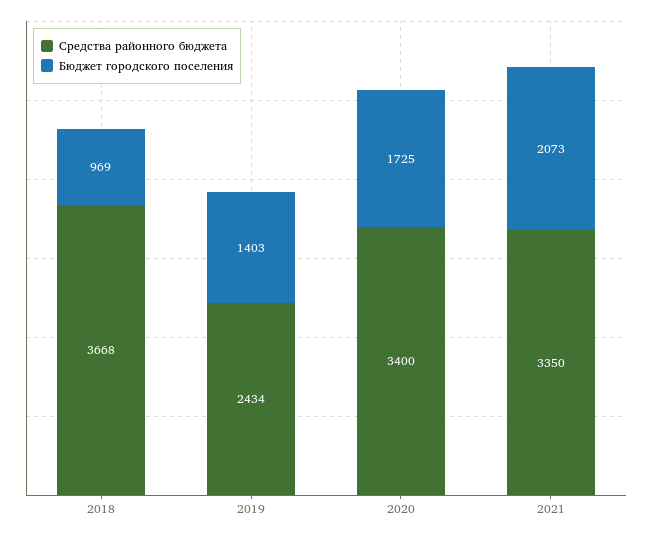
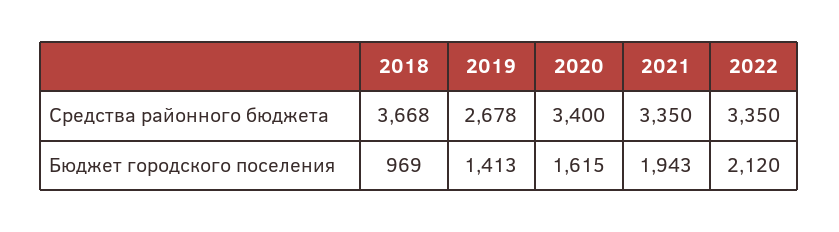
Средства районного бюджета, 2019: 2434 -> 2678
Бюджет городского поселения, 2019: 1403 -> 1413
Бюджет городского поселения, 2020: 1725 -> 1615
Бюджет городского поселения, 2021: 2073 -> 1943
Средства районного бюджета, 2022: none -> 3350
Бюджет городского поселения, 2022: none -> 2120

